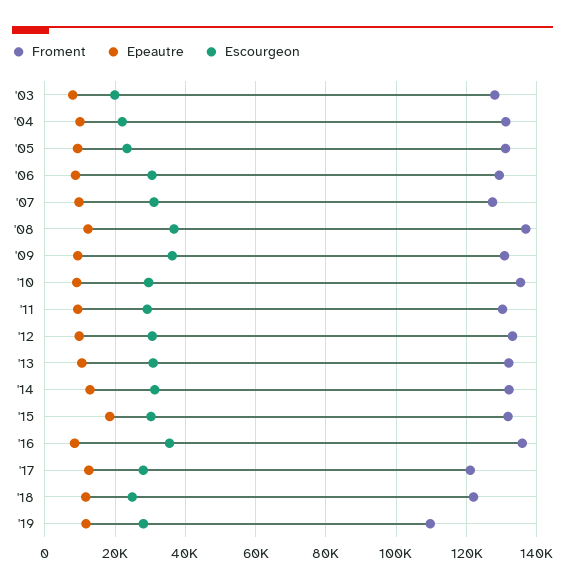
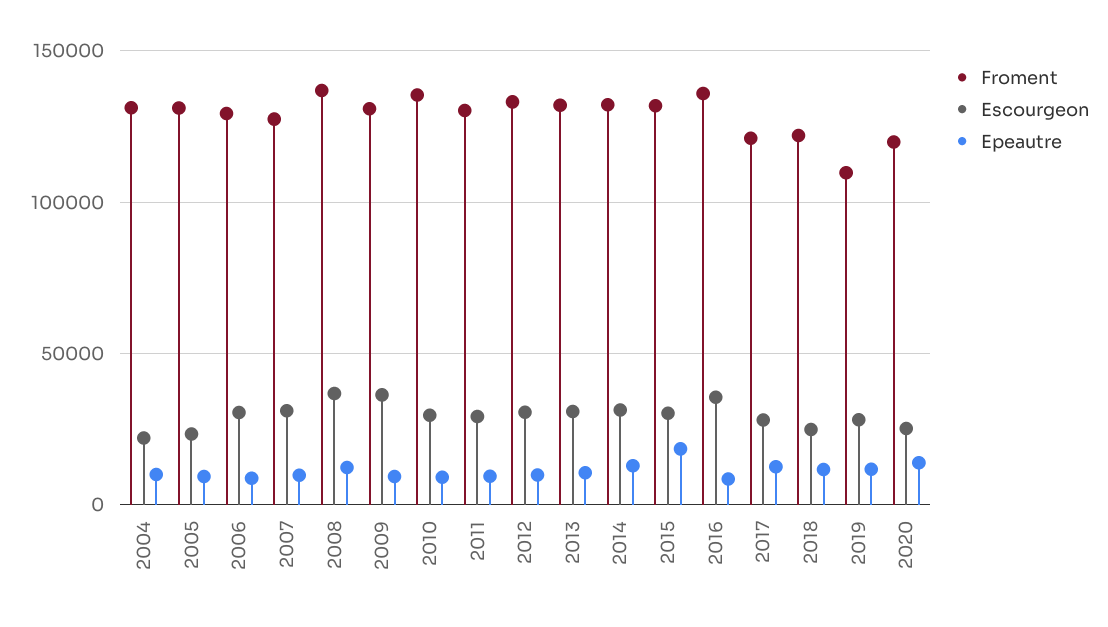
Froment, '03: 128000 -> none
Epeautre, '03: 8000 -> none
Escourgeon, '03: 20000 -> none
Froment, 2020: none -> 120000
Escourgeon, 2020: none -> 25000
Epeautre, 2020: none -> 15000

